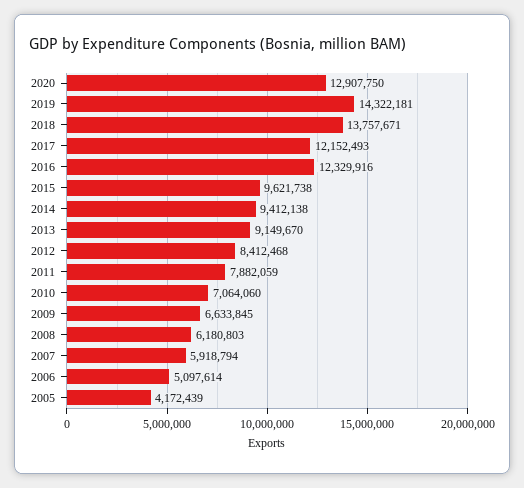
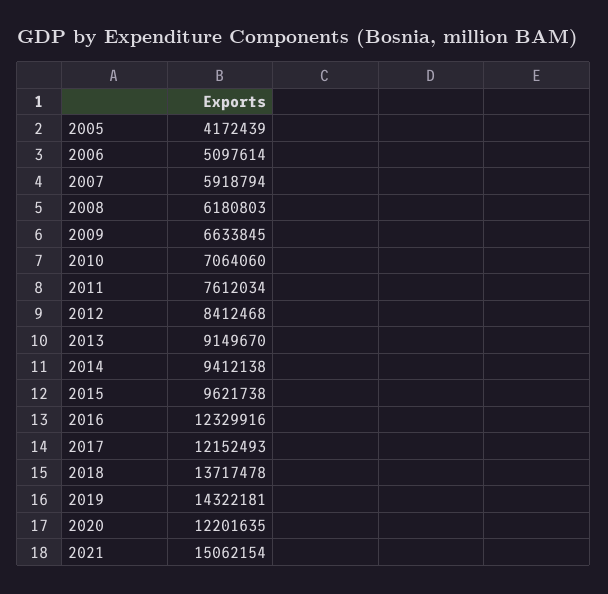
2020: 12907750 -> 12201635
2018: 13757671 -> 13717478
2011: 7882059 -> 7612034
2021: none -> 15062154

